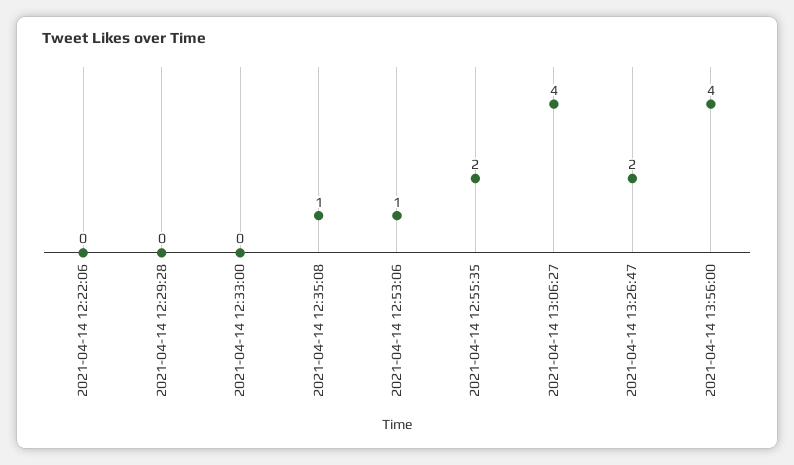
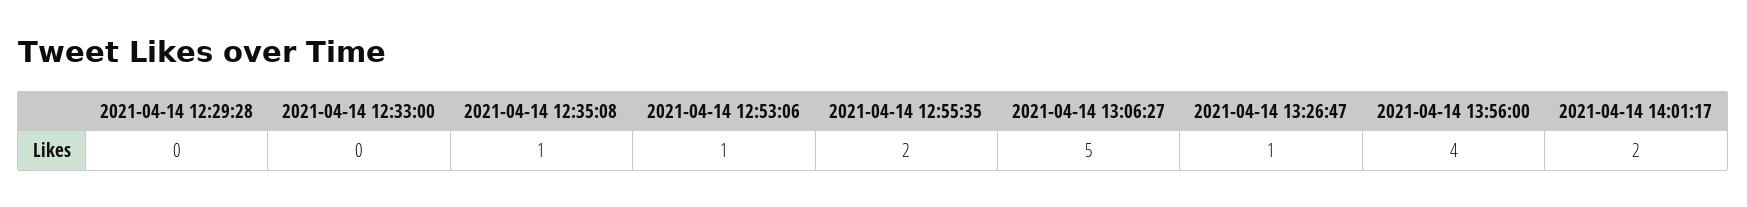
2021-04-14 12:22:06: 0 -> none
2021-04-14 13:06:27: 4 -> 5
2021-04-14 13:26:47: 2 -> 1
2021-04-14 14:01:17: none -> 2

